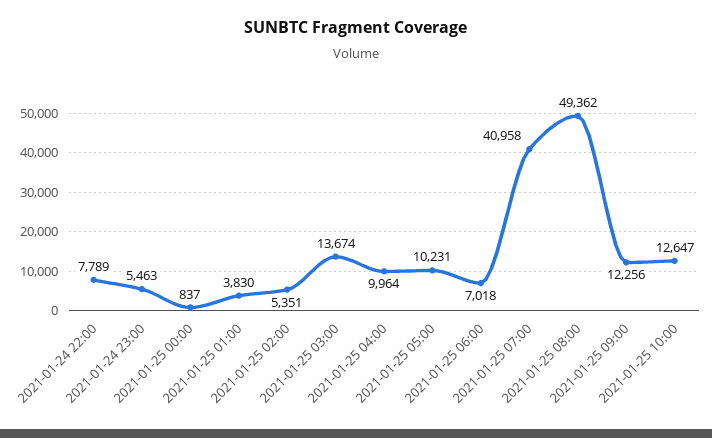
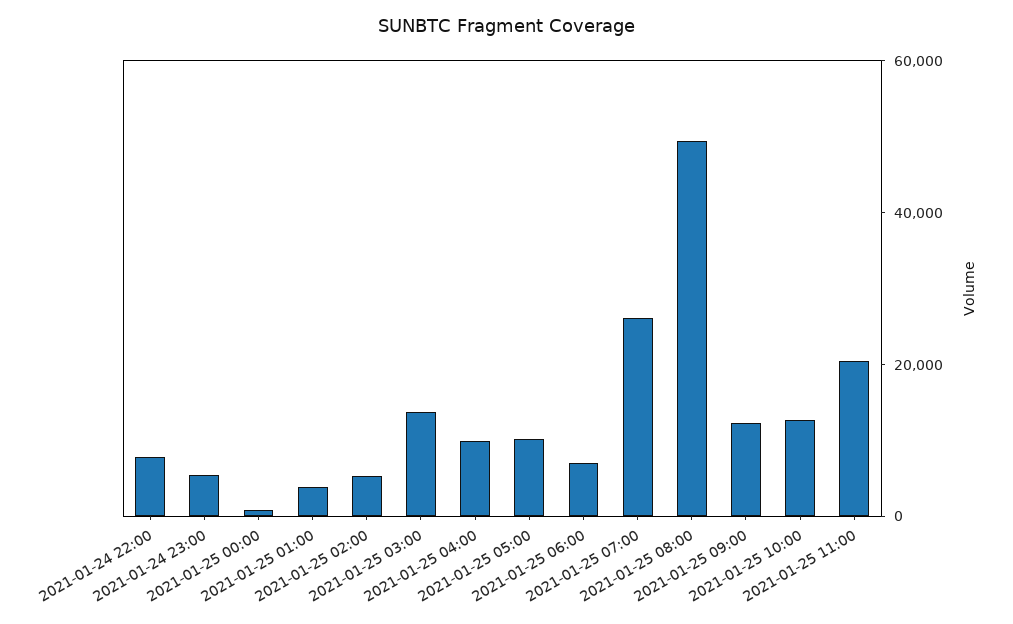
2021-01-25 07:00: 40958 -> 25000
2021-01-25 11:00: none -> 20000

